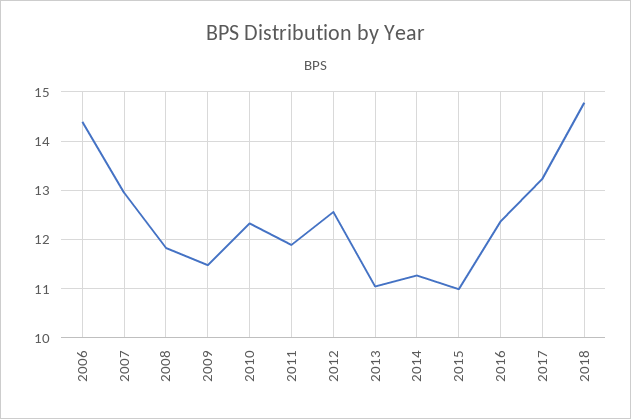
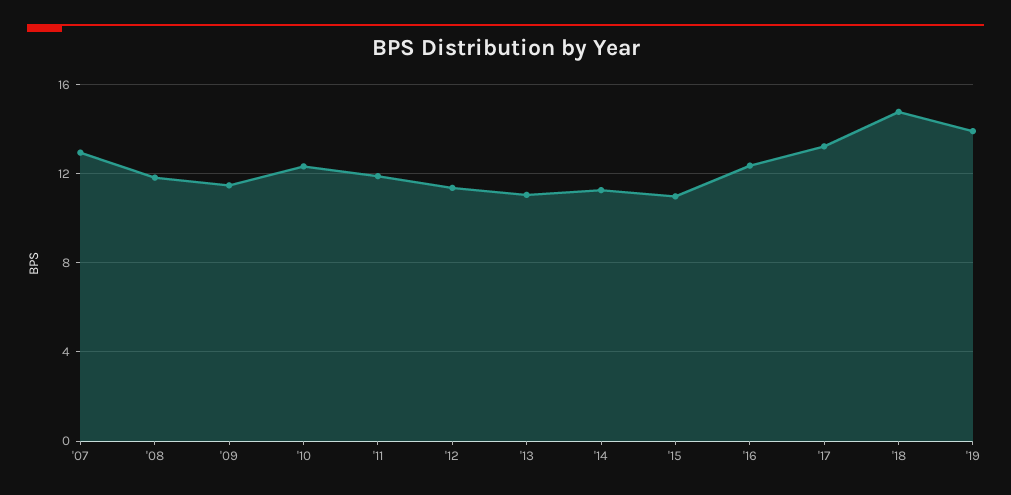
2006: 14.4 -> none
2012: 12.6 -> 11.5
'19: none -> 14

